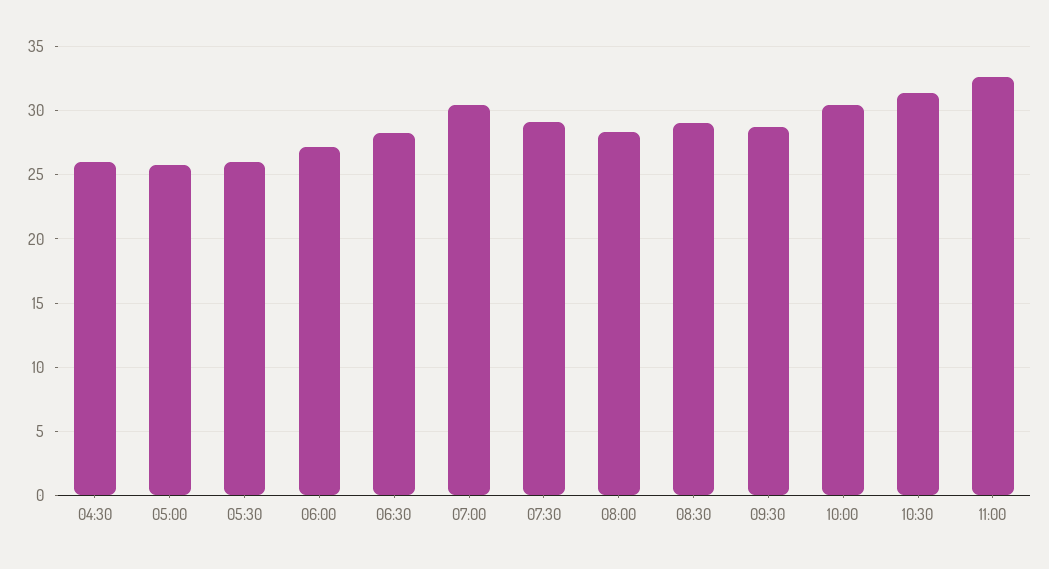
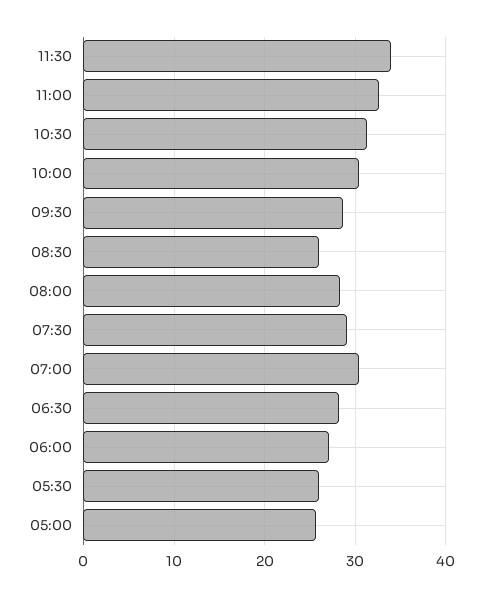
04:30: 26 -> none
08:30: 29 -> 26
11:30: none -> 34

